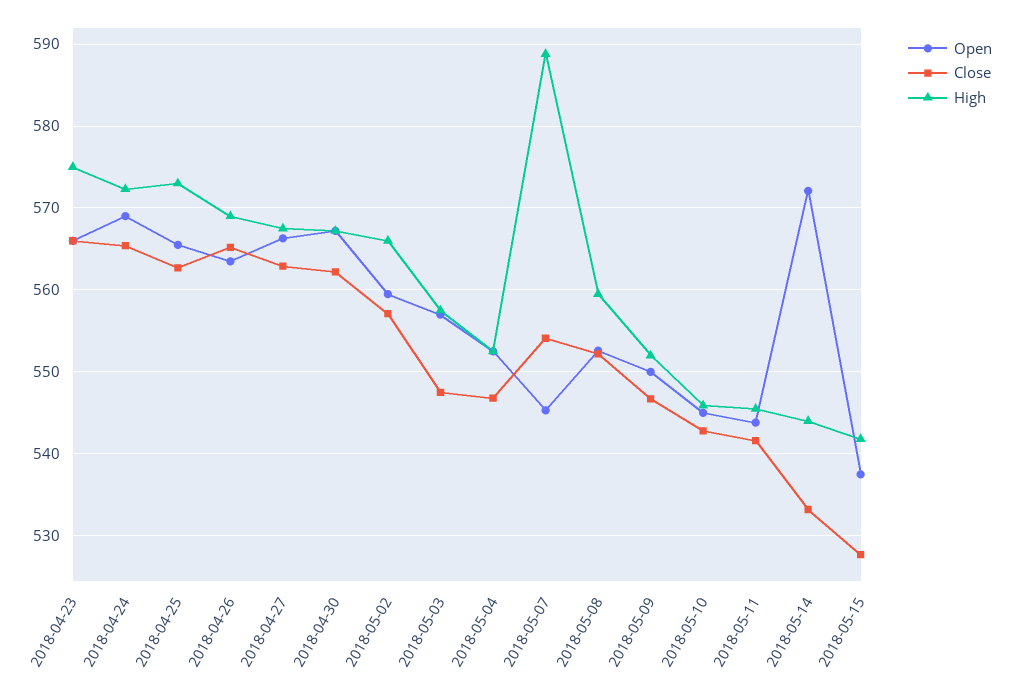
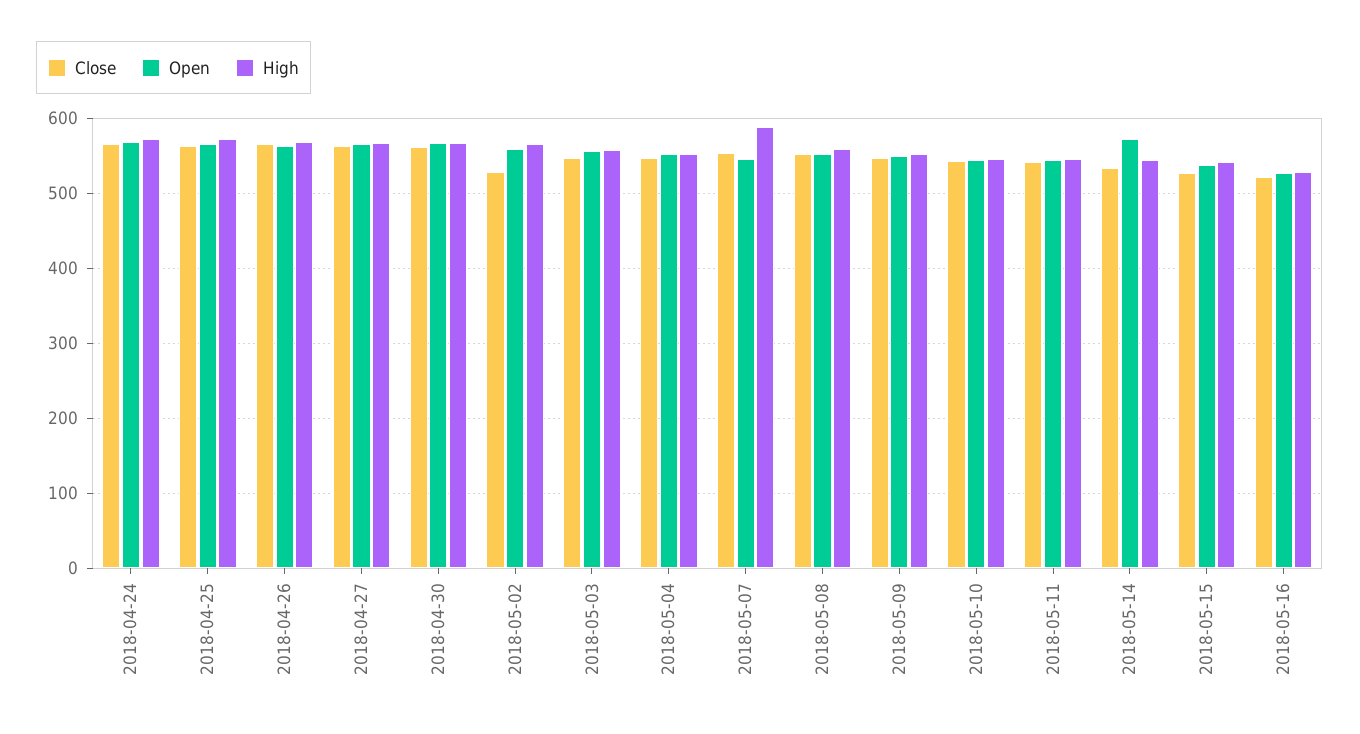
Open, 2018-04-23: 566 -> none
Close, 2018-04-23: 566 -> none
High, 2018-04-23: 575 -> none
Close, 2018-05-02: 557 -> 530
Close, 2018-05-16: none -> 520
Open, 2018-05-16: none -> 530
High, 2018-05-16: none -> 530

